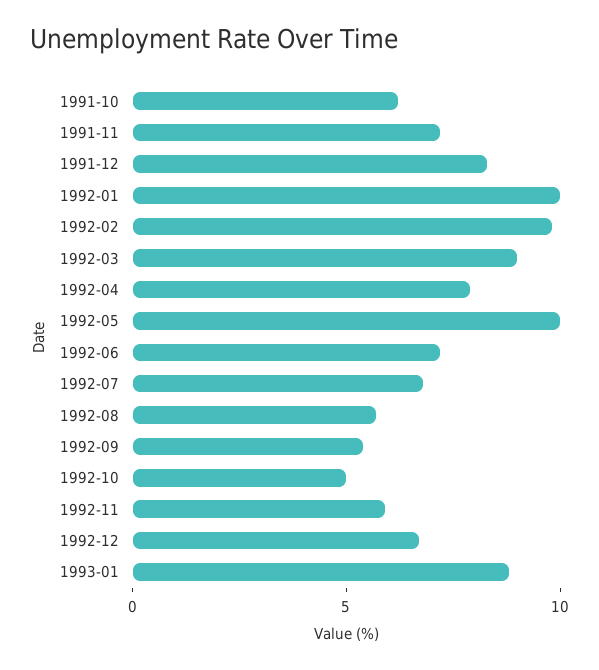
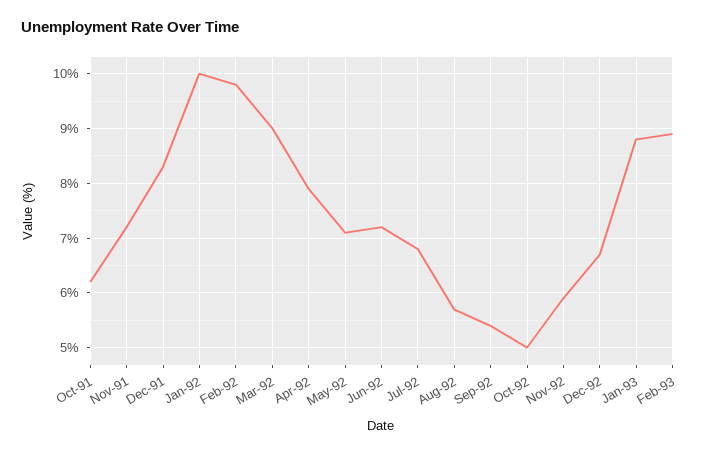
1992-05: 10 -> 7
Feb-93: none -> 9

